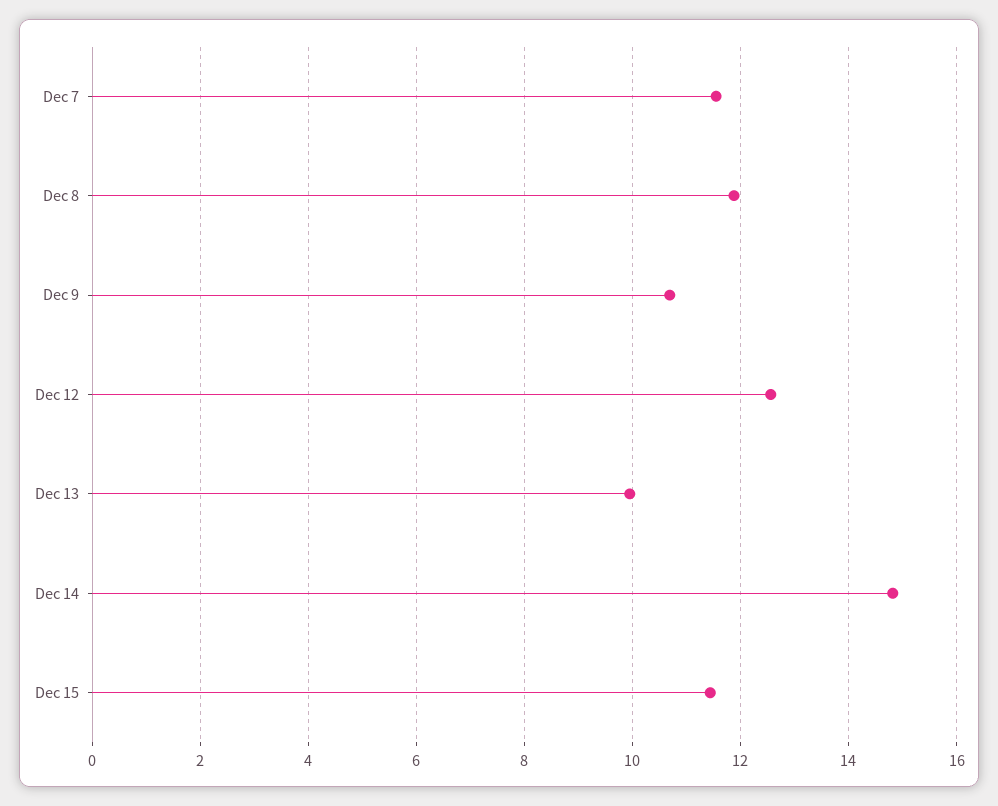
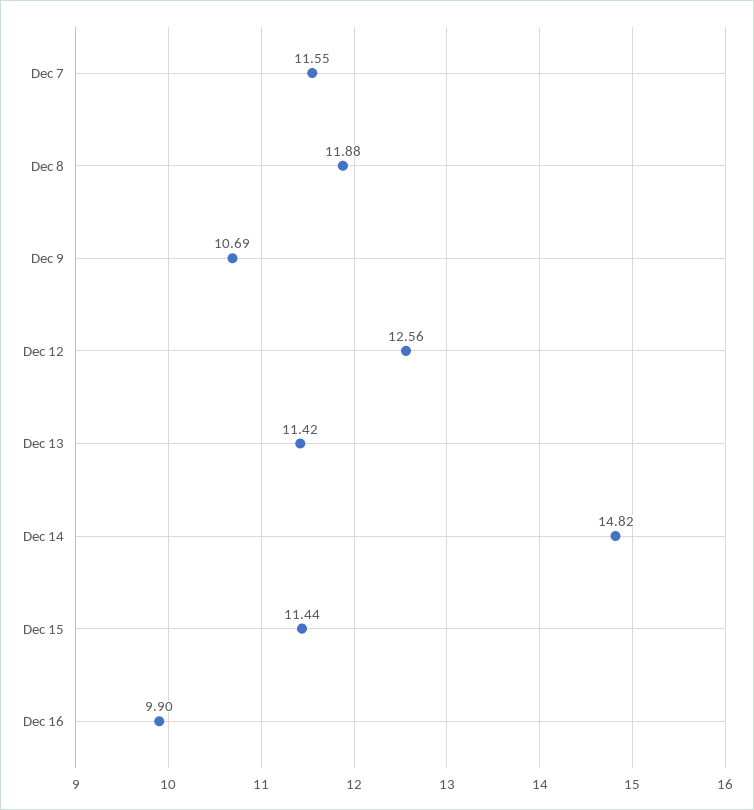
Dec 13: 10 -> 11.42
Dec 16: none -> 9.9

